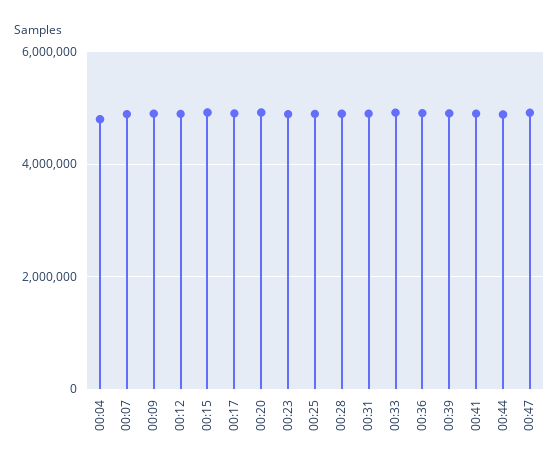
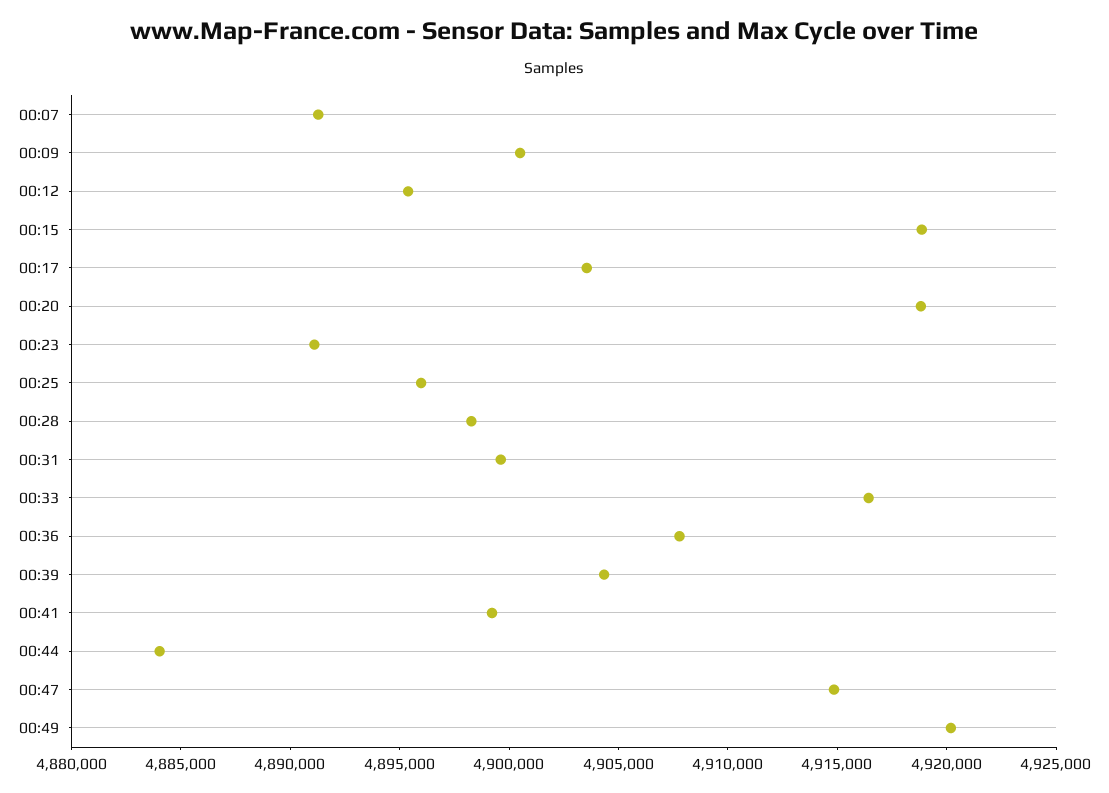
00:04: 4800000 -> none
00:49: none -> 4920000

